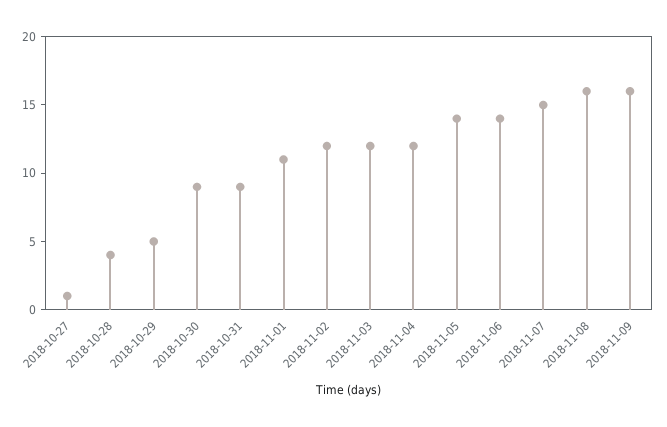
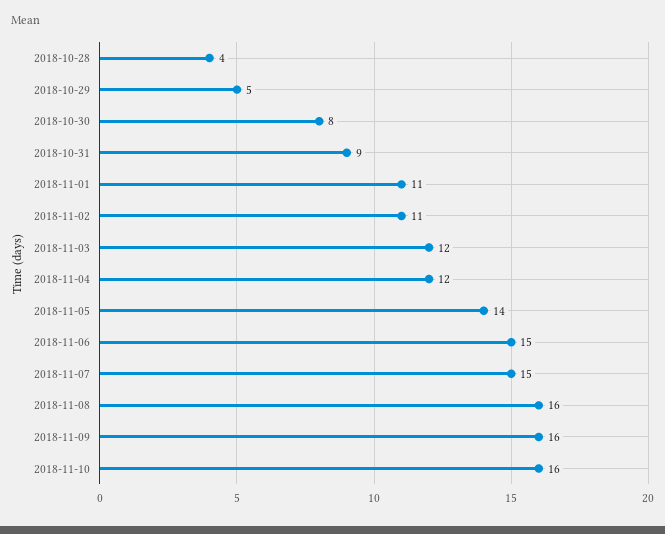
2018-10-27: 1 -> none
2018-10-30: 9 -> 8
2018-11-02: 12 -> 11
2018-11-06: 14 -> 15
2018-11-10: none -> 16

